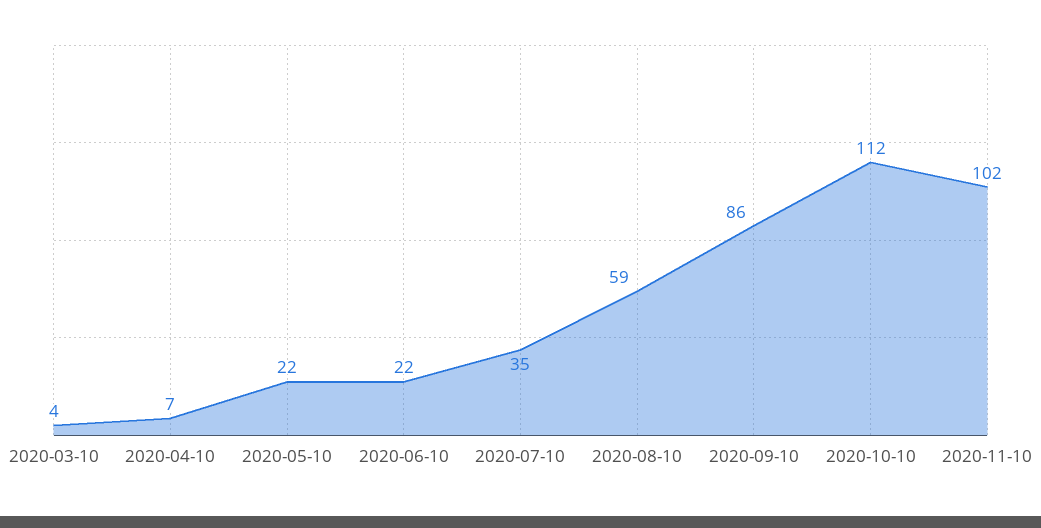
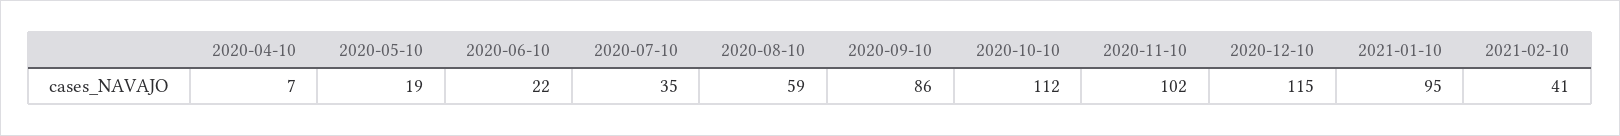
2020-03-10: 4 -> none
2020-05-10: 22 -> 19
2020-12-10: none -> 115
2021-01-10: none -> 95
2021-02-10: none -> 41

